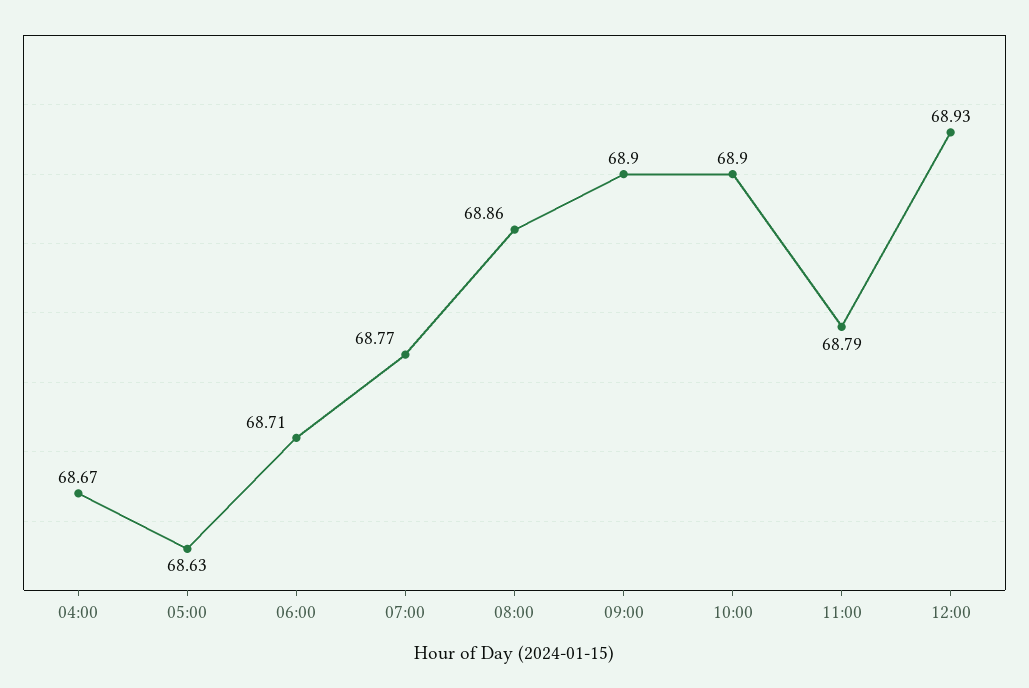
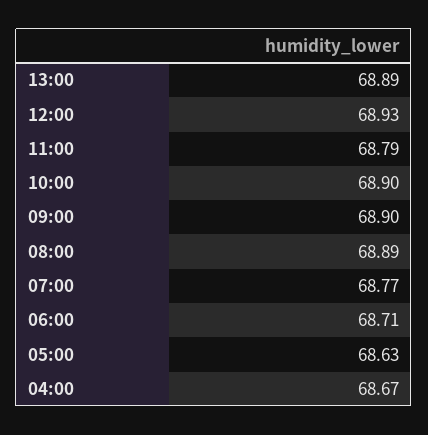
08:00: 68.86 -> 68.89
13:00: none -> 68.89

